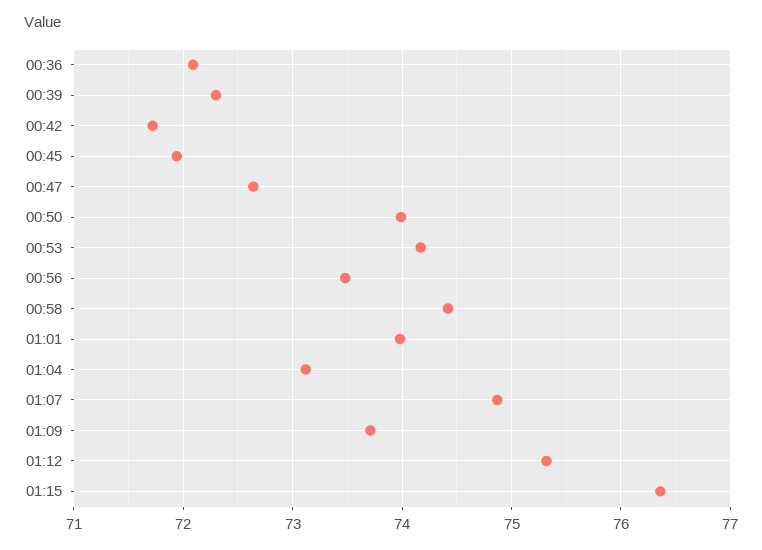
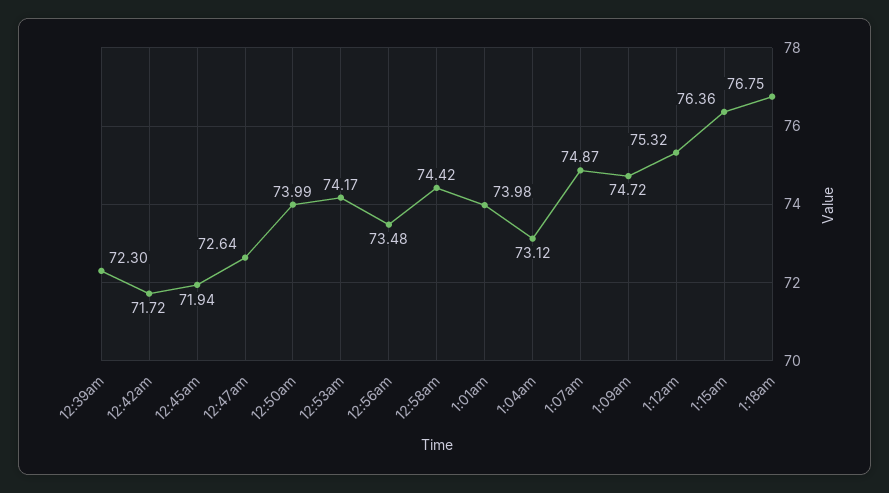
00:36: 72.1 -> none
01:09: 73.7 -> 74.72
1:18am: none -> 76.75

